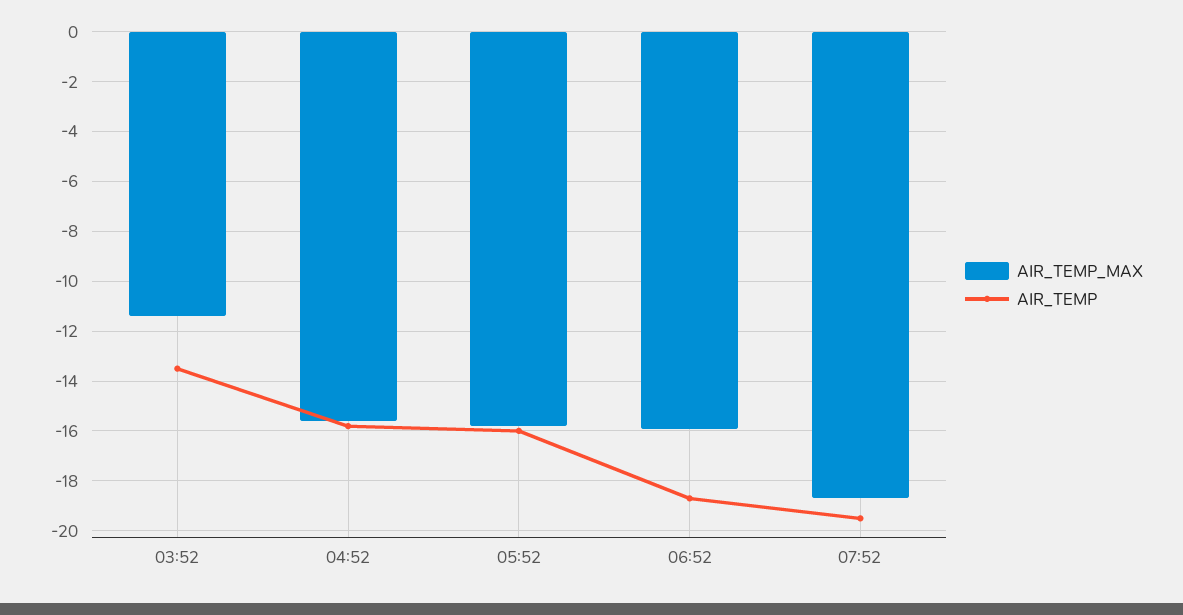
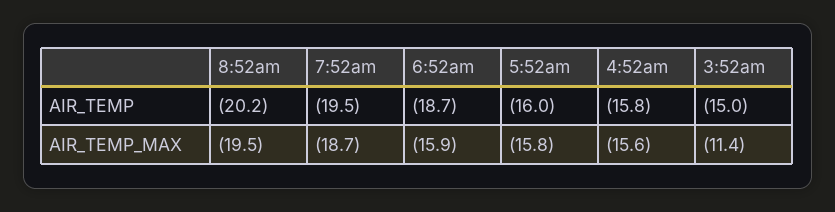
AIR_TEMP, 03:52: -13.5 -> -15
AIR_TEMP, 8:52am: none -> -20.2
AIR_TEMP_MAX, 8:52am: none -> -19.5

